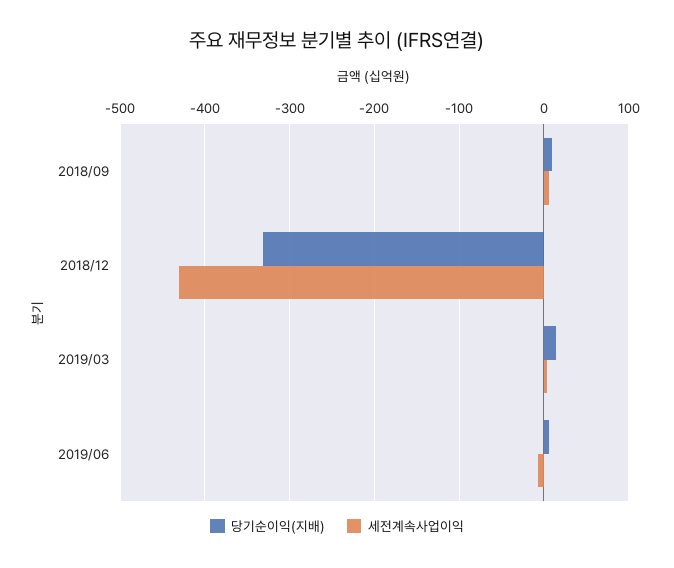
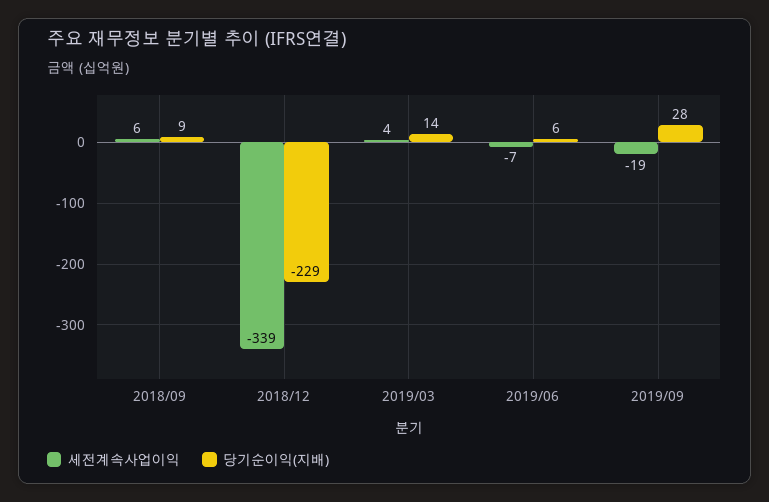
당기순이익(지배), 2018/12: -330 -> -229
세전계속사업이익, 2018/12: -430 -> -339
세전계속사업이익, 2019/09: none -> -19
당기순이익(지배), 2019/09: none -> 28

